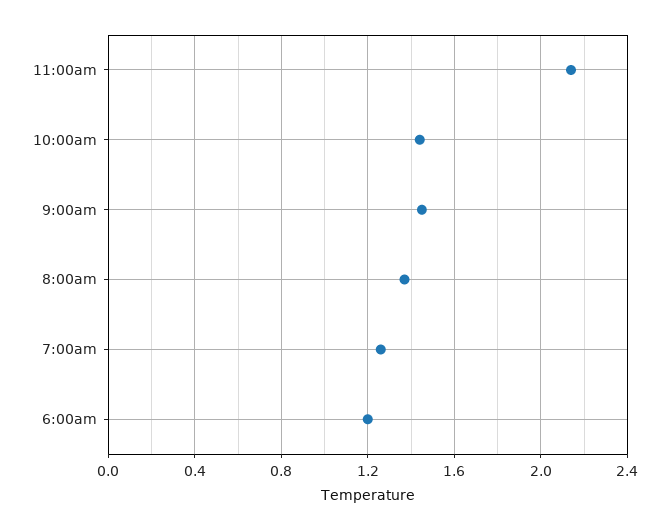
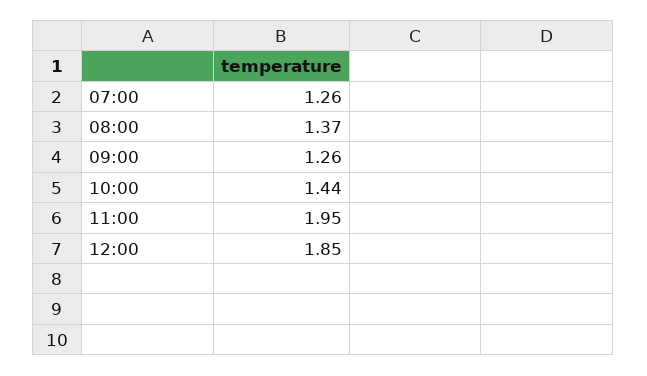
11:00am: 2.15 -> 1.95
9:00am: 1.45 -> 1.26
6:00am: 1.2 -> none
12:00: none -> 1.85

